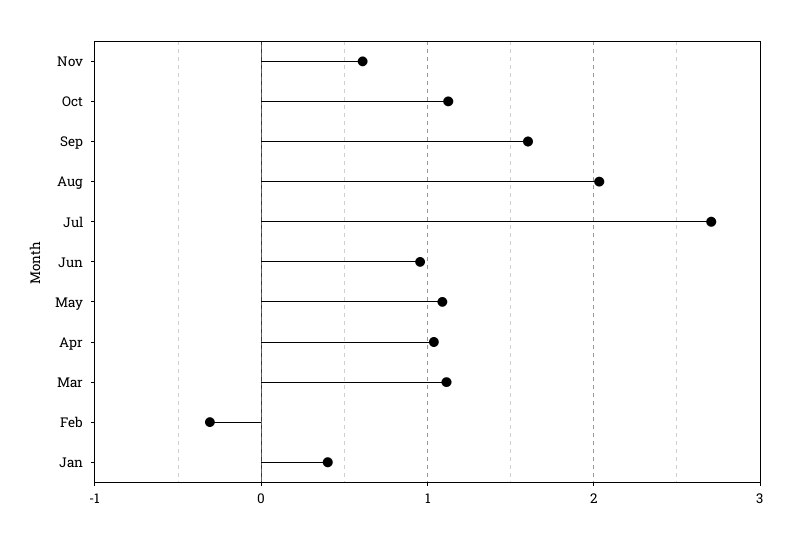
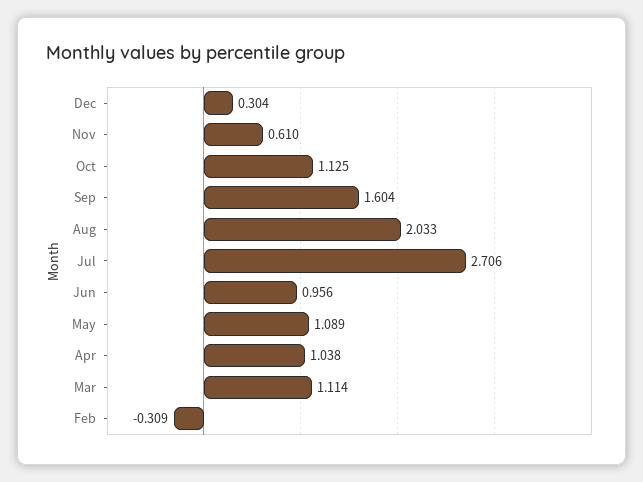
Jan: 0.4 -> none
Dec: none -> 0.304

